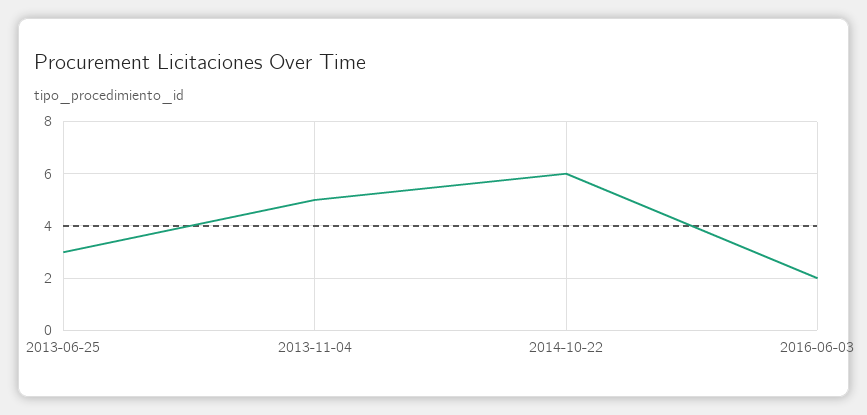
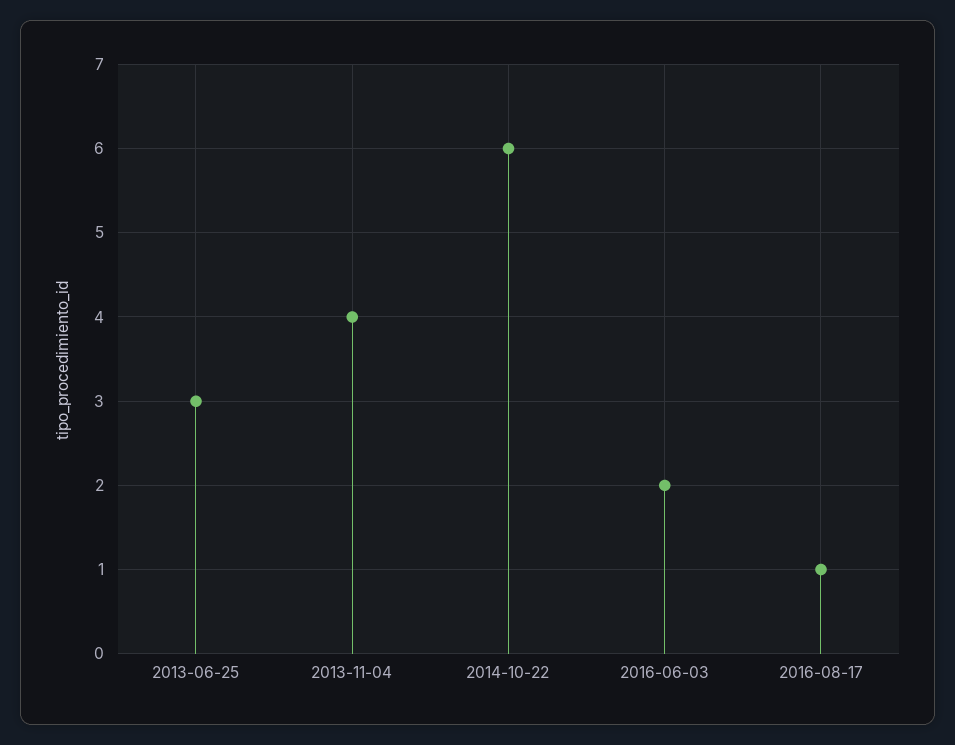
2013-11-04: 5 -> 4
2016-08-17: none -> 1

